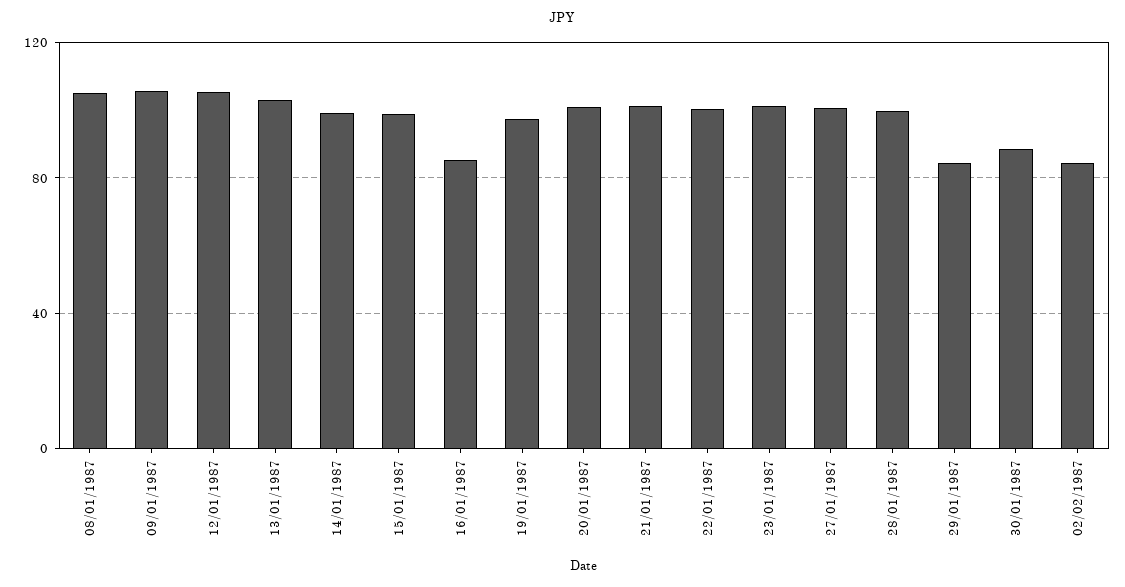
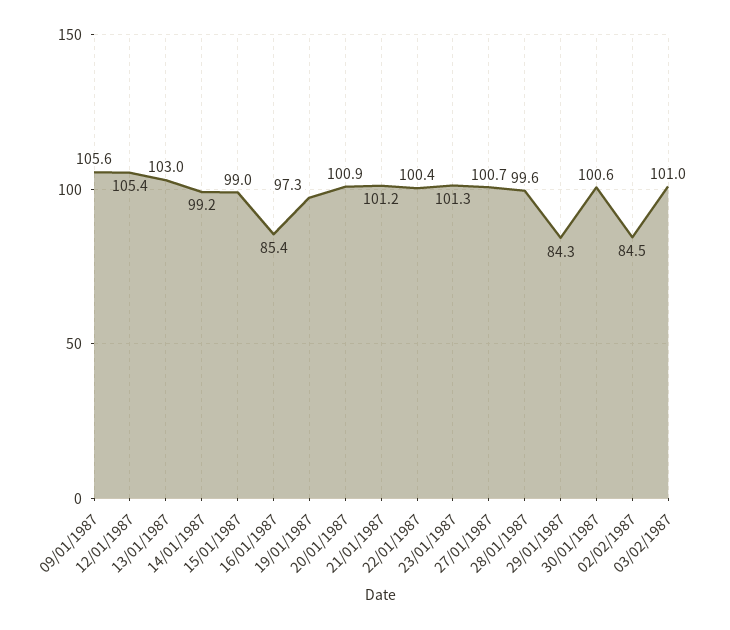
08/01/1987: 105 -> none
30/01/1987: 90 -> 100.6
03/02/1987: none -> 101

